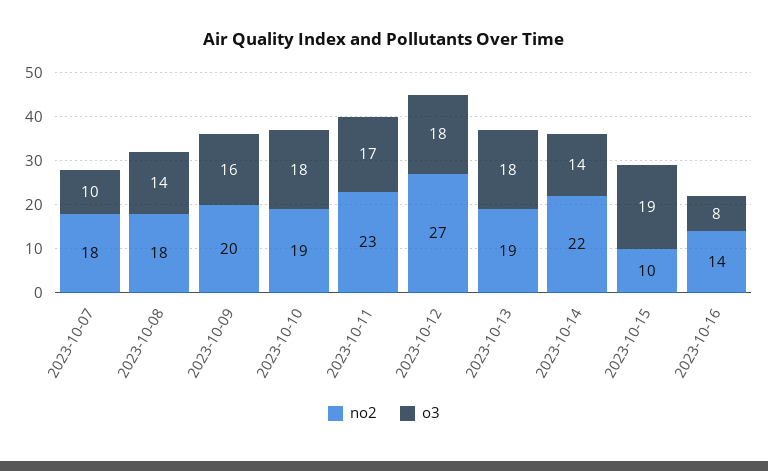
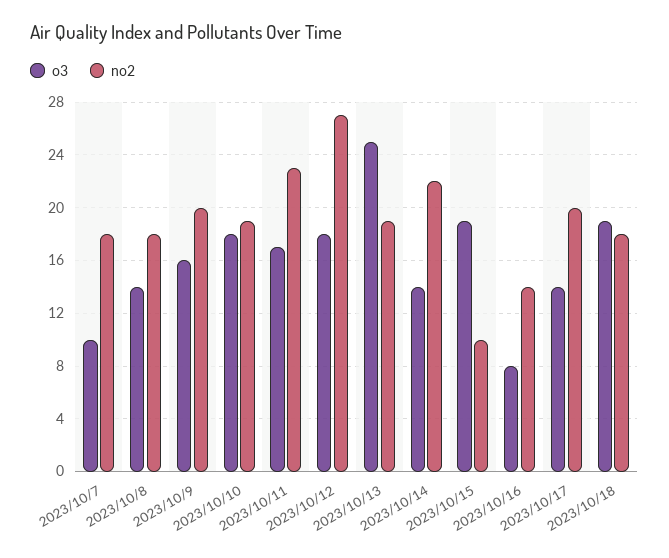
o3, 2023-10-13: 18 -> 25
o3, 2023/10/17: none -> 14
no2, 2023/10/17: none -> 20
o3, 2023/10/18: none -> 19
no2, 2023/10/18: none -> 18

